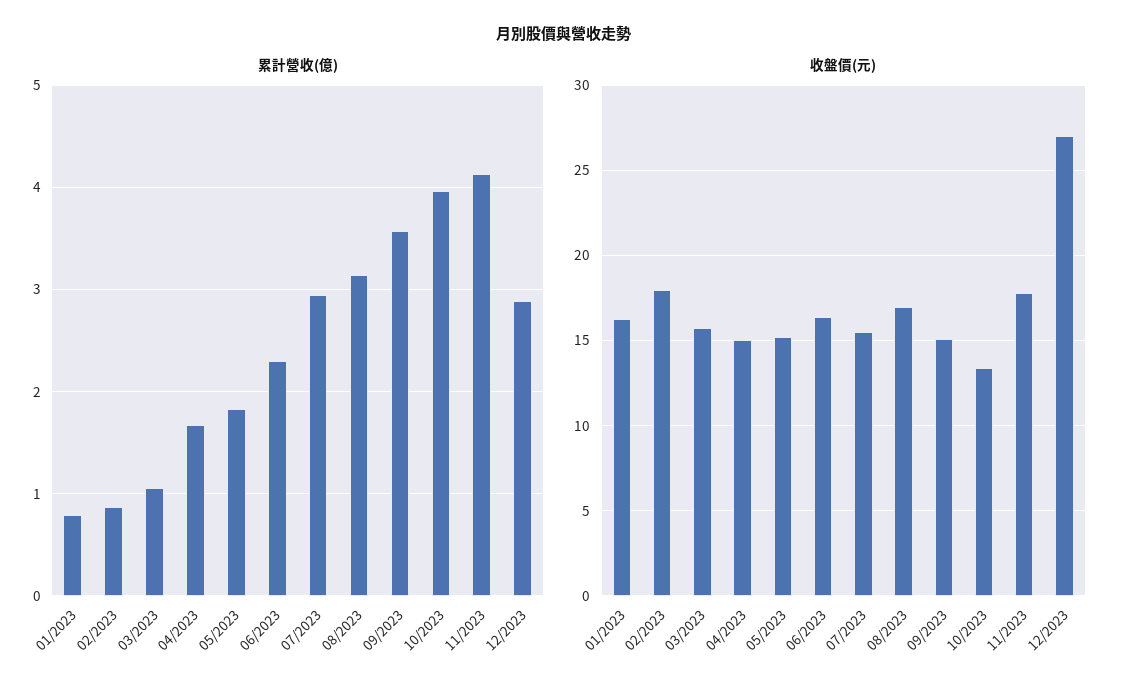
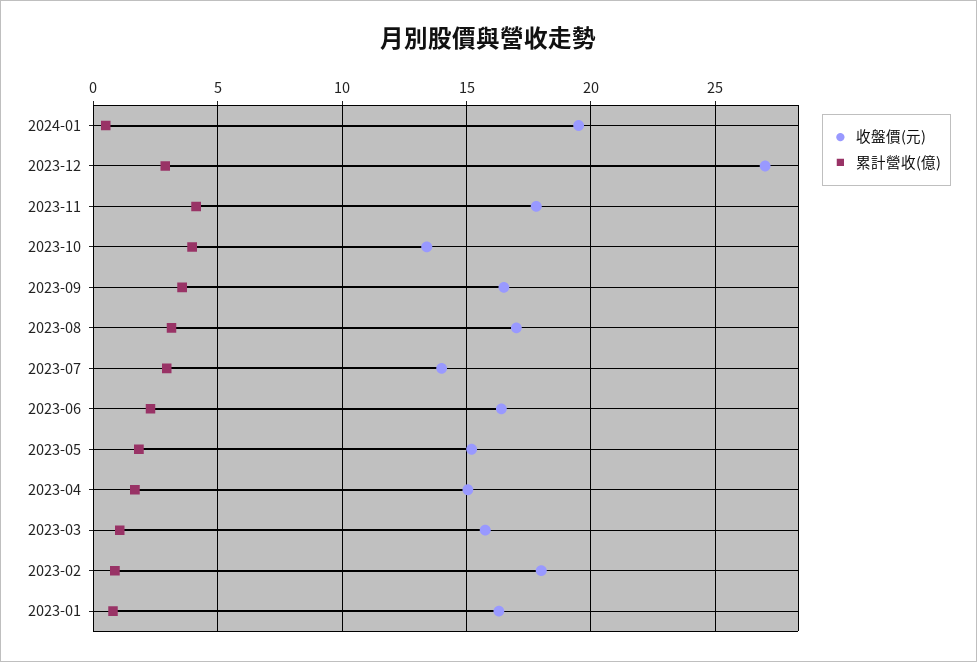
收盤價(元), 07/2023: 15.5 -> 14
收盤價(元), 09/2023: 15 -> 16.5
收盤價(元), 2024-01: none -> 19.5
累計營收(億), 2024-01: none -> 0.5

